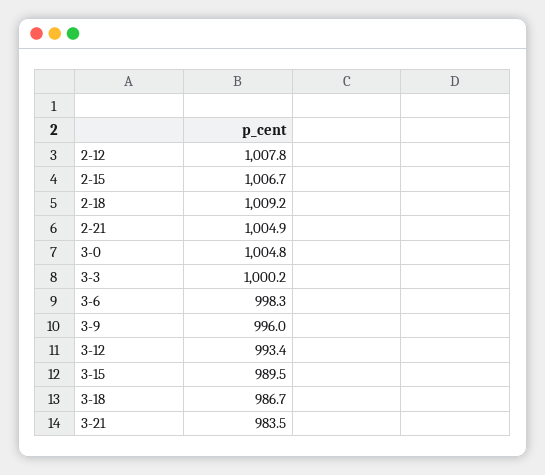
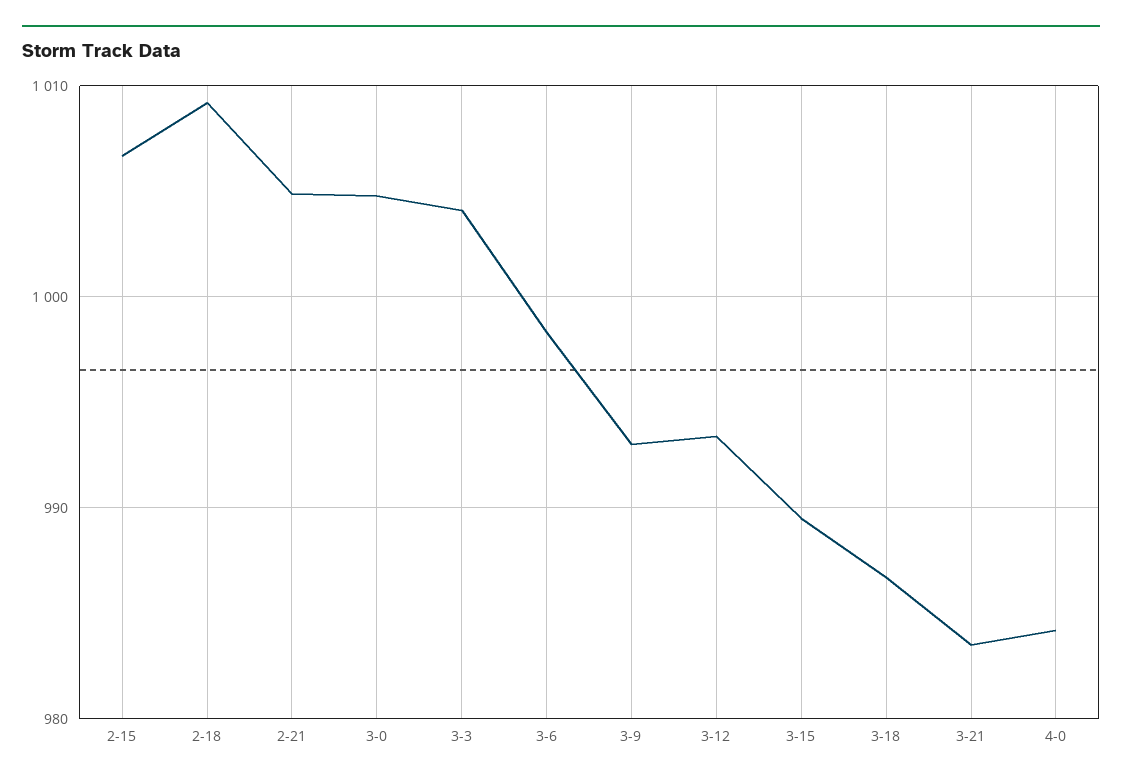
2-12: 1007.8 -> none
3-3: 1000.2 -> 1004
3-9: 996 -> 993
4-0: none -> 984

